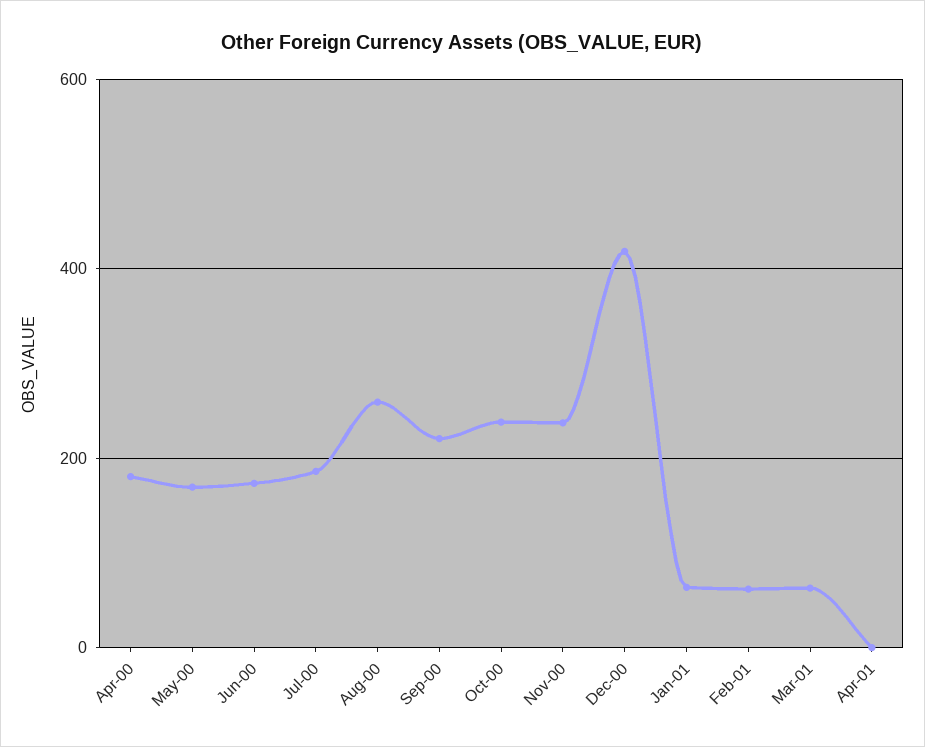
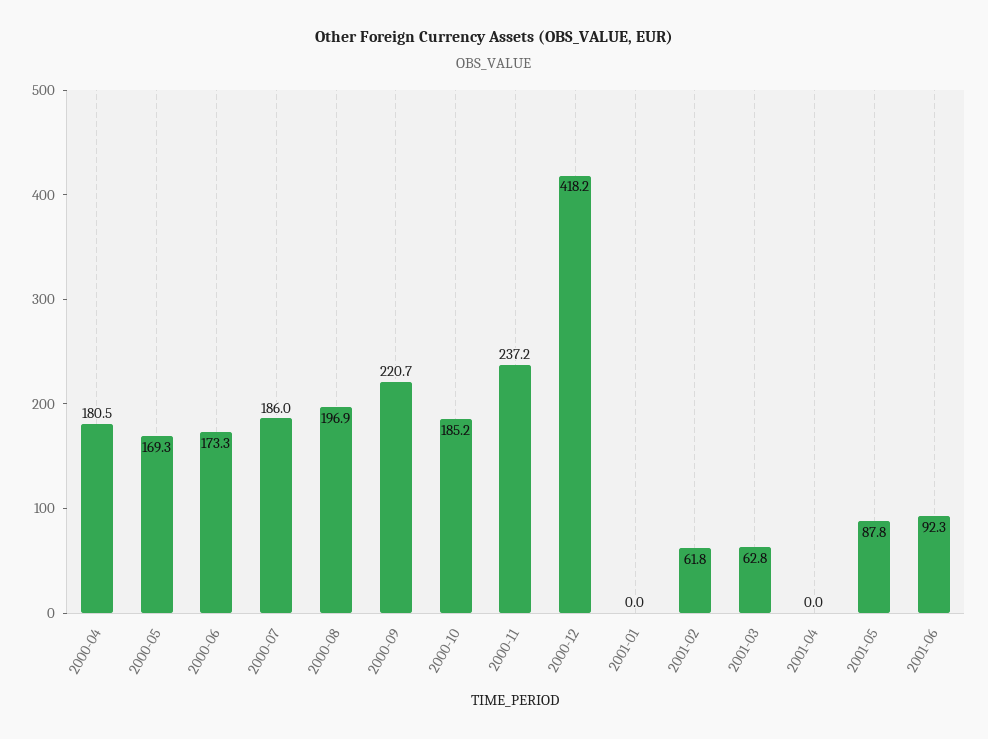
Aug-00: 260 -> 196.9
Oct-00: 240 -> 185.2
Jan-01: 60 -> 0
2001-05: none -> 87.8
2001-06: none -> 92.3

